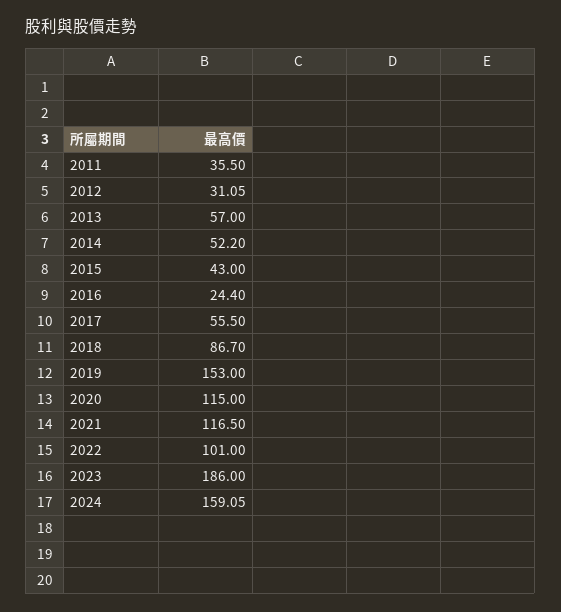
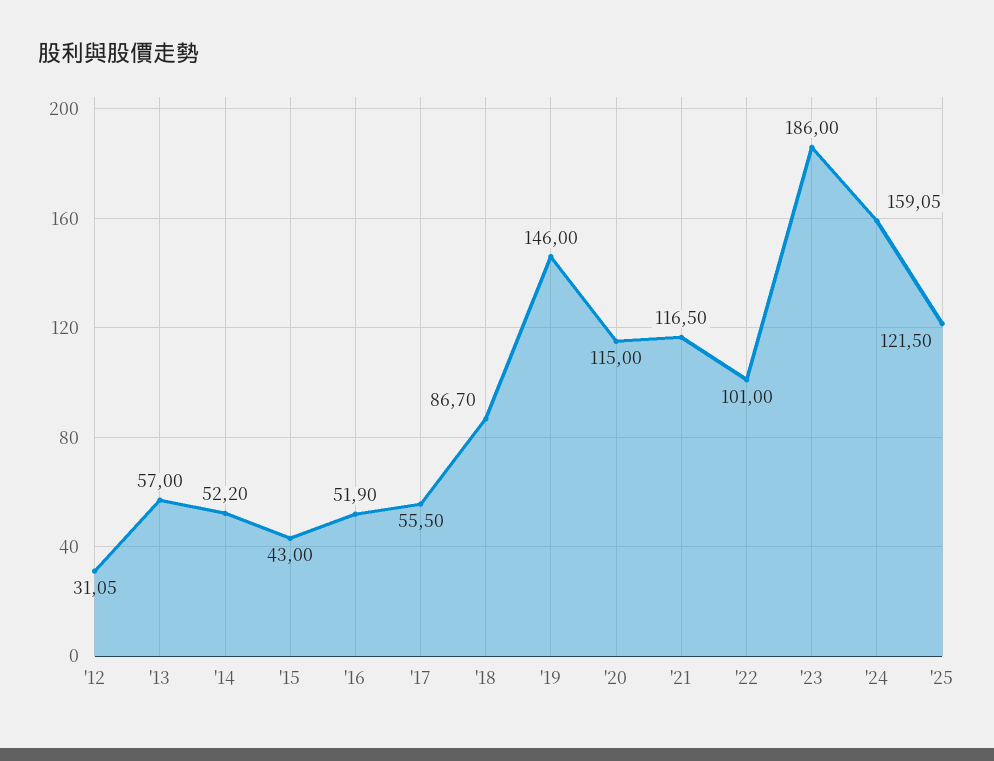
2011: 35.5 -> none
2016: 24.4 -> 51.9
2019: 153 -> 146
'25: none -> 121.5

